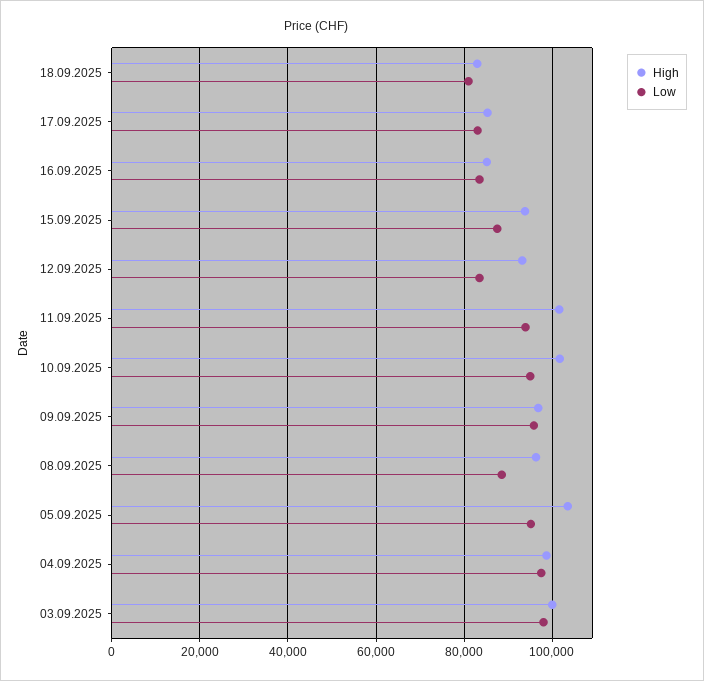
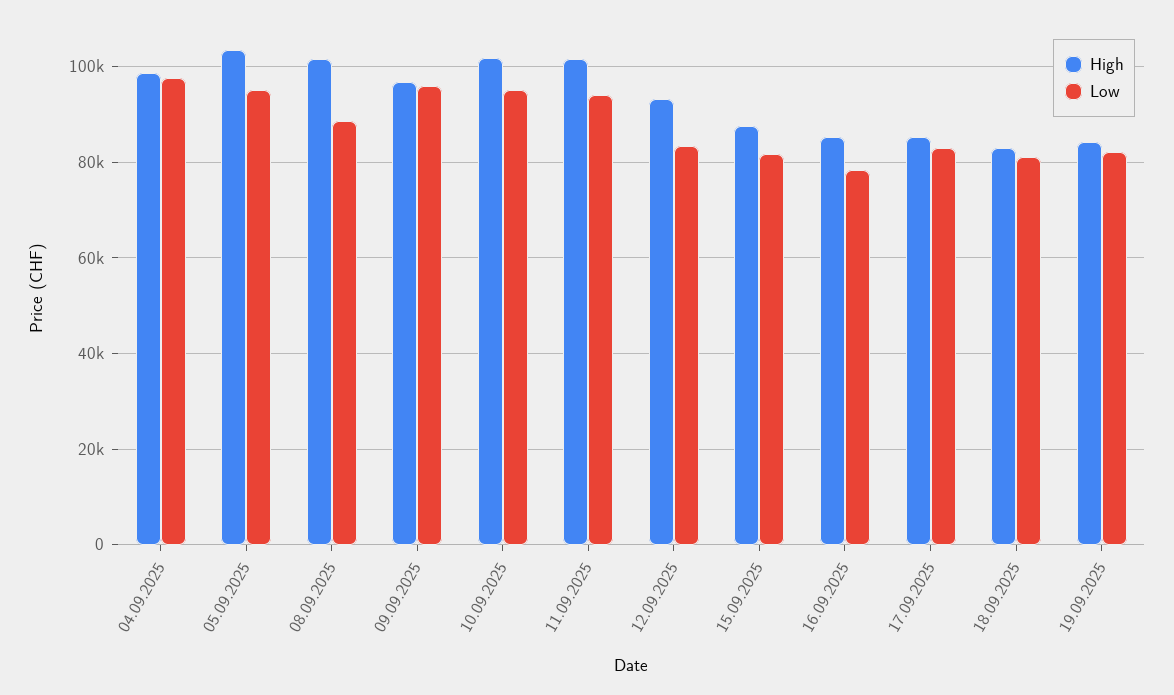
Low, 16.09.2025: 84000 -> 78000
High, 15.09.2025: 94000 -> 88000
Low, 15.09.2025: 88000 -> 82000
High, 08.09.2025: 96000 -> 102000
High, 03.09.2025: 100000 -> none
Low, 03.09.2025: 98000 -> none
High, 19.09.2025: none -> 84000
Low, 19.09.2025: none -> 82000

